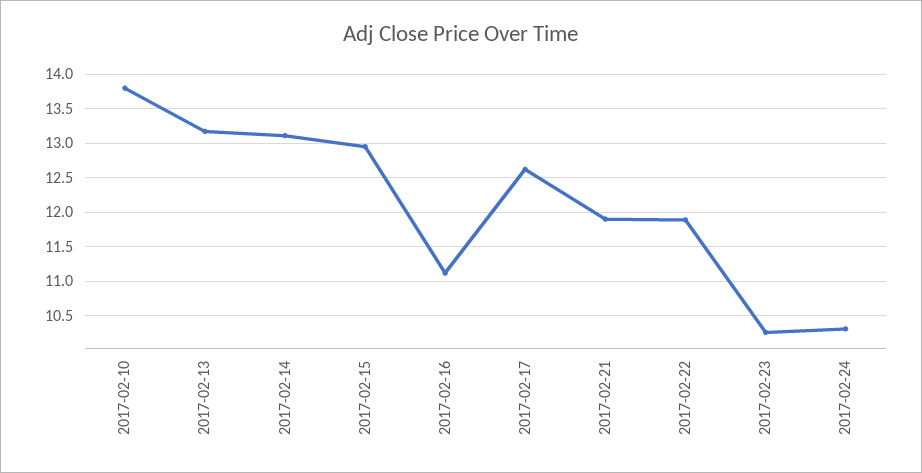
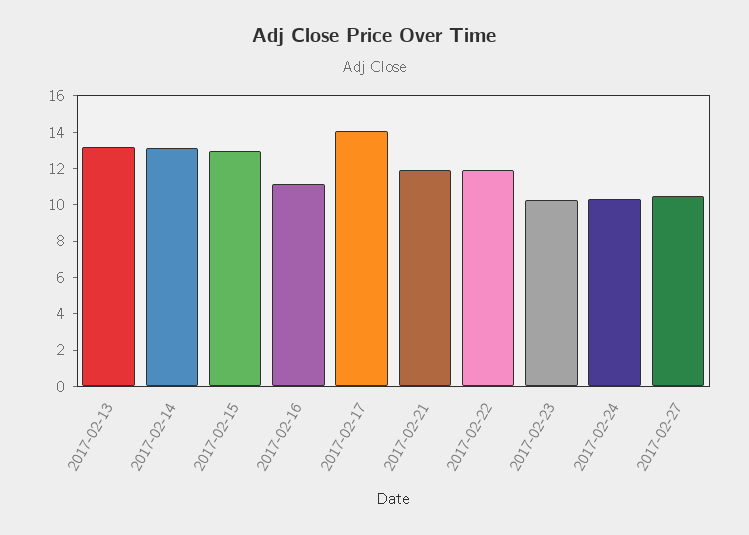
2017-02-10: 13.8 -> none
2017-02-17: 12.6 -> 14
2017-02-27: none -> 10.5

